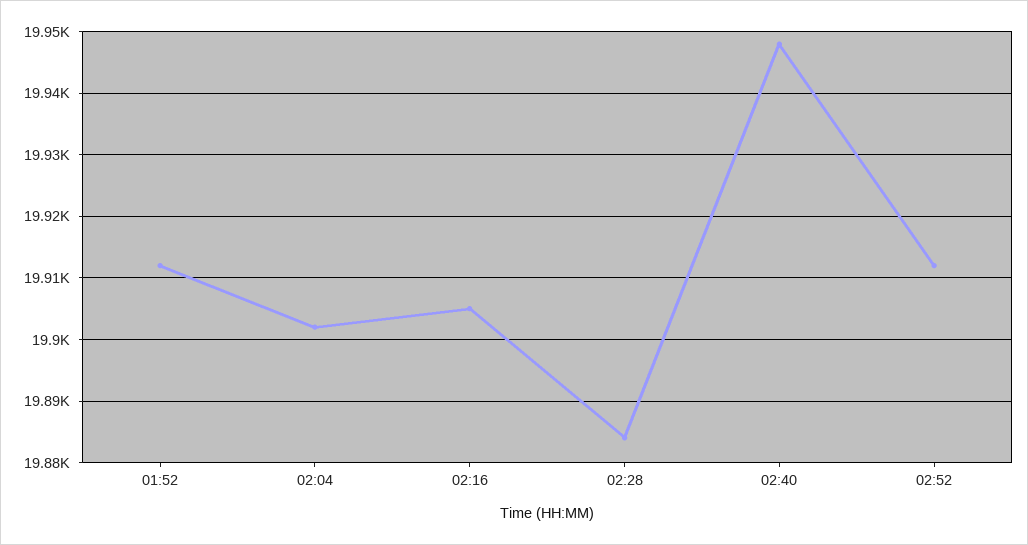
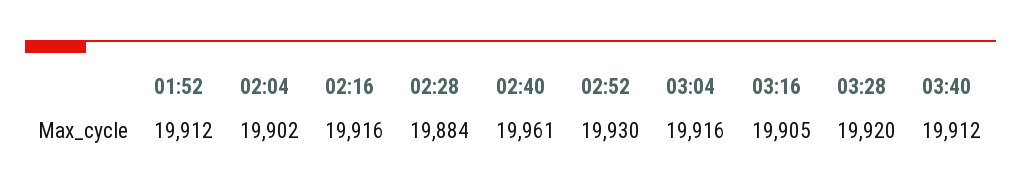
02:16: 19905 -> 19916
02:40: 19948 -> 19961
02:52: 19912 -> 19930
03:04: none -> 19916
03:16: none -> 19905
03:28: none -> 19920
03:40: none -> 19912

